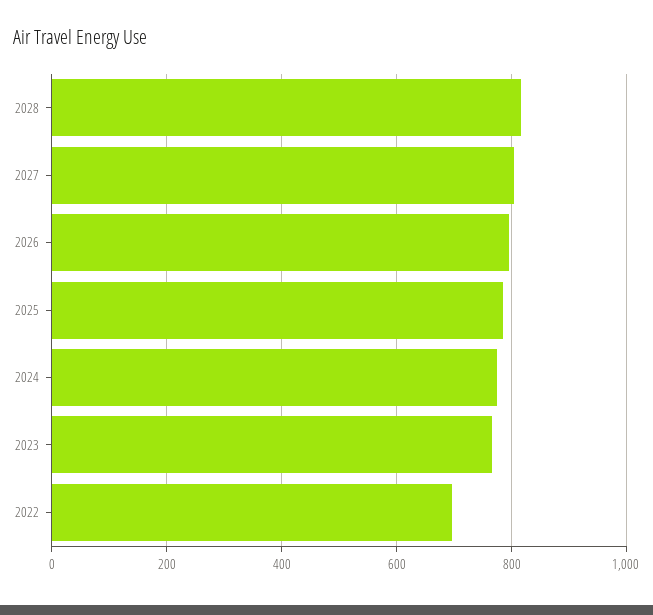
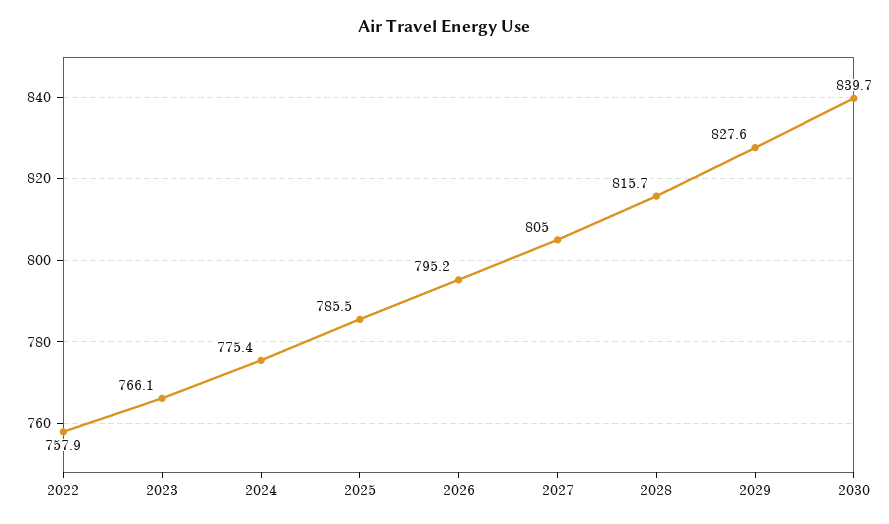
2022: 700 -> 757.9
2029: none -> 827.6
2030: none -> 839.7

